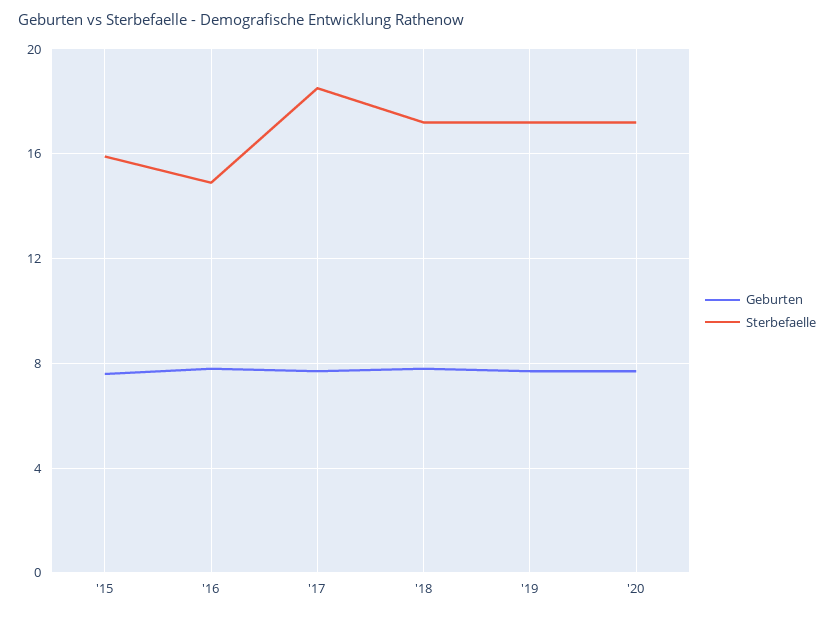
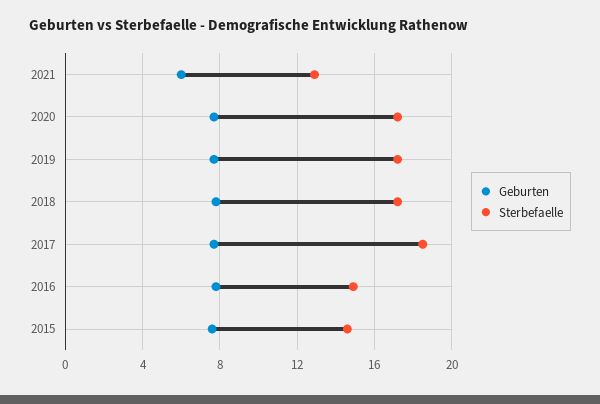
Sterbefaelle, '15: 16 -> 14.5
Geburten, 2021: none -> 6
Sterbefaelle, 2021: none -> 13

